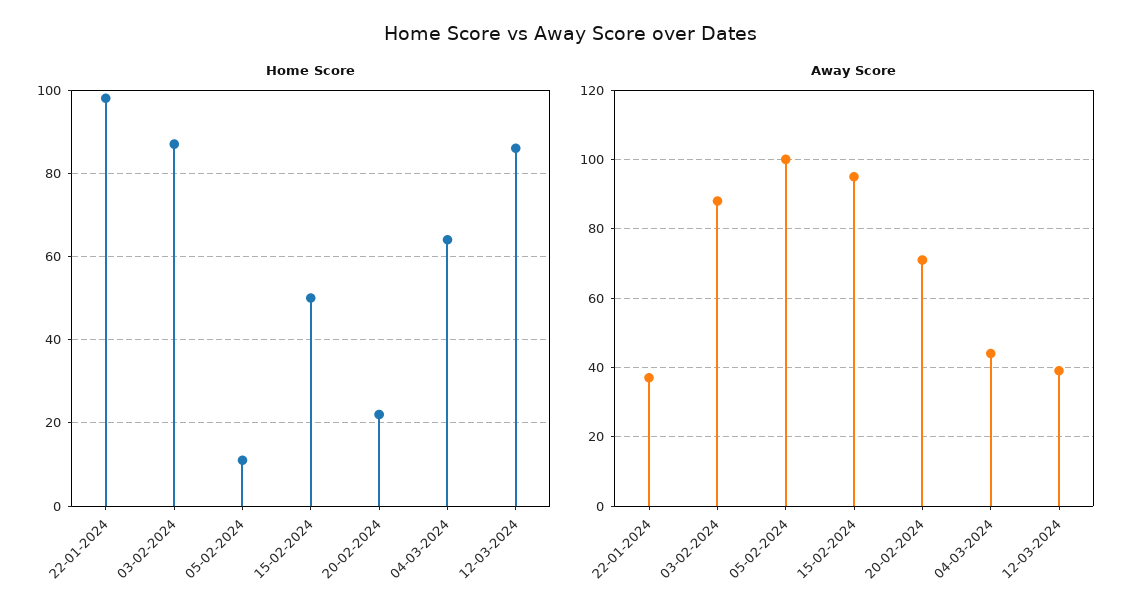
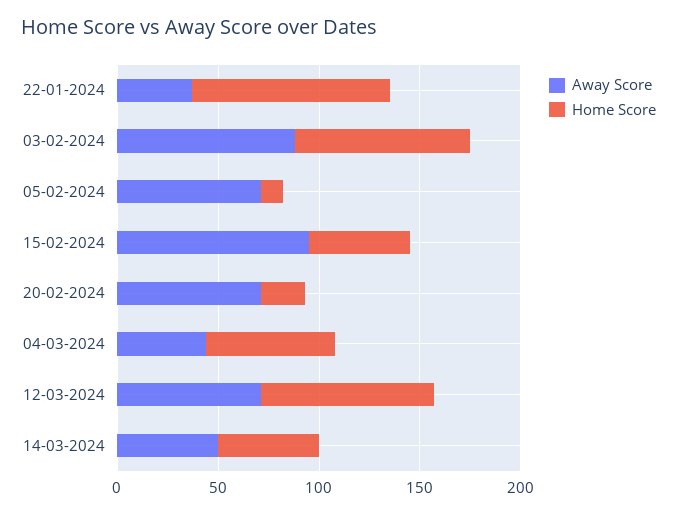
Away Score, 05-02-2024: 100 -> 70
Away Score, 12-03-2024: 40 -> 70
Away Score, 14-03-2024: none -> 50
Home Score, 14-03-2024: none -> 50

